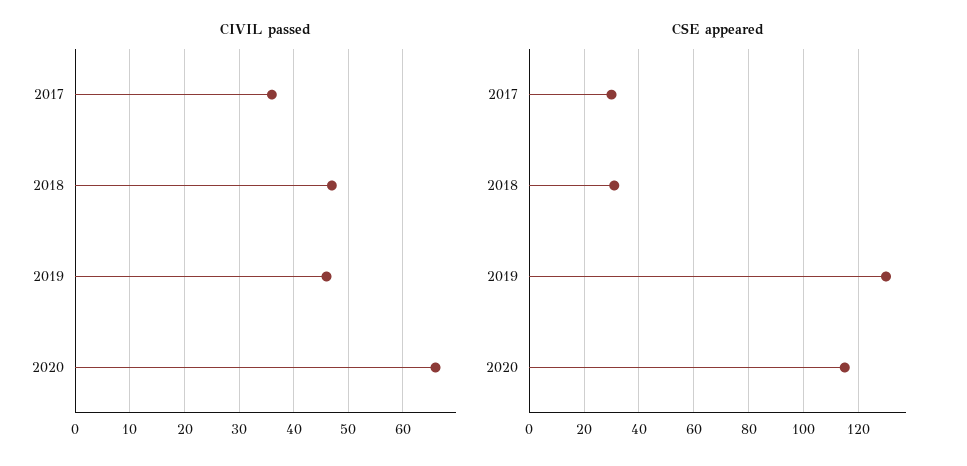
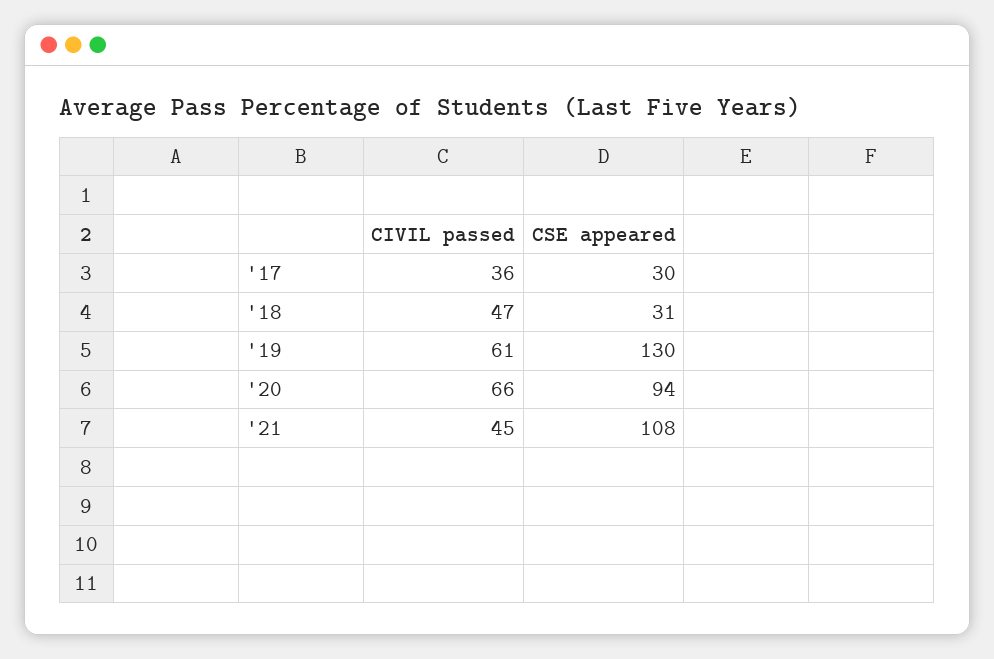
CIVIL passed, 2019: 45 -> 61
CSE appeared, 2020: 115 -> 94
CIVIL passed, '21: none -> 45
CSE appeared, '21: none -> 108

